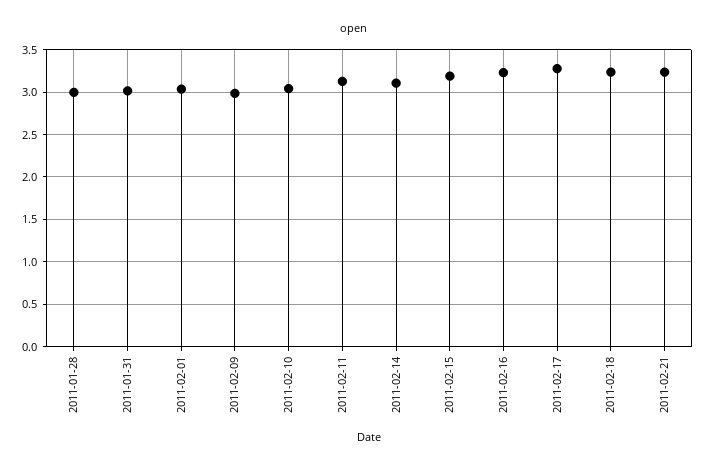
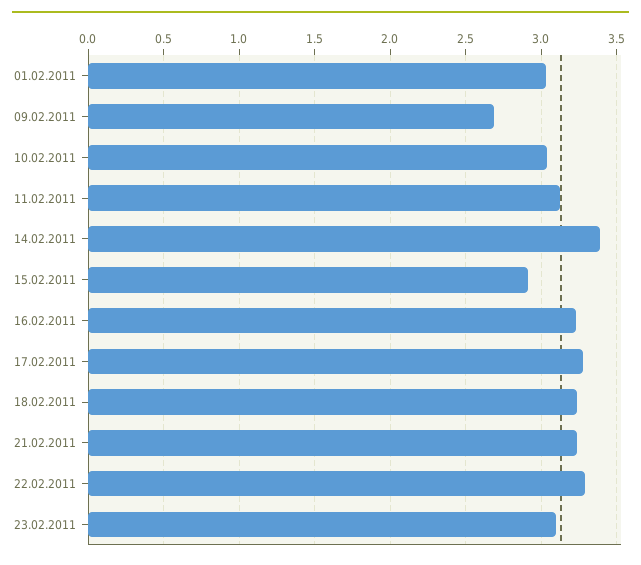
2011-01-28: 3 -> none
2011-01-31: 3 -> none
2011-02-09: 3 -> 2.7
2011-02-14: 3.1 -> 3.4
2011-02-15: 3.2 -> 2.9
22.02.2011: none -> 3.3
23.02.2011: none -> 3.1

